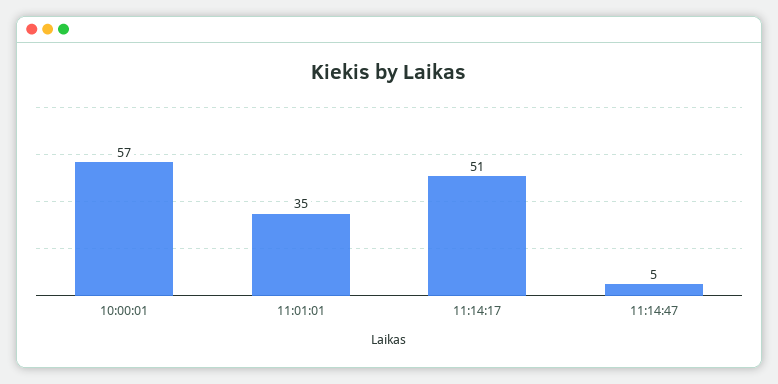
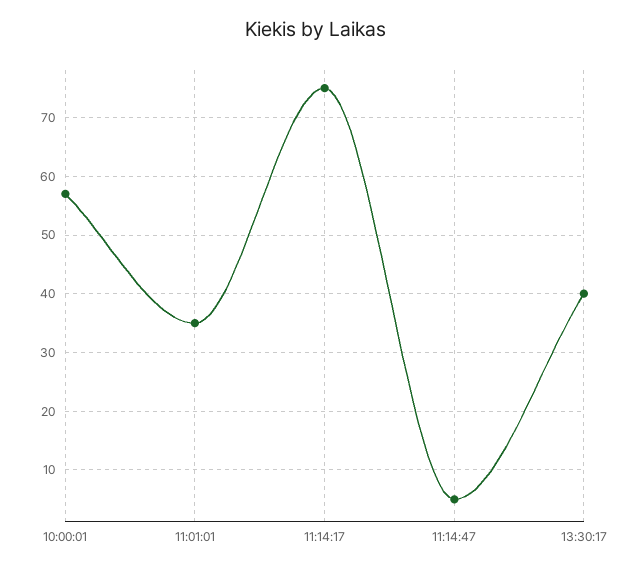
11:14:17: 51 -> 75
13:30:17: none -> 40

